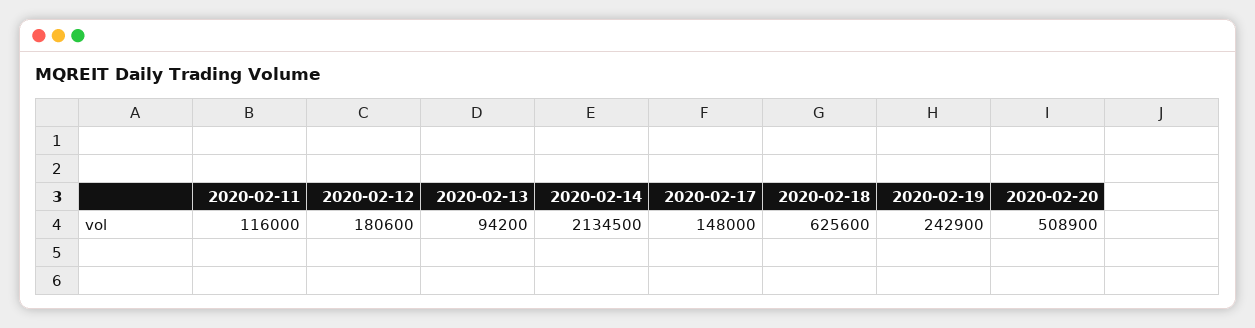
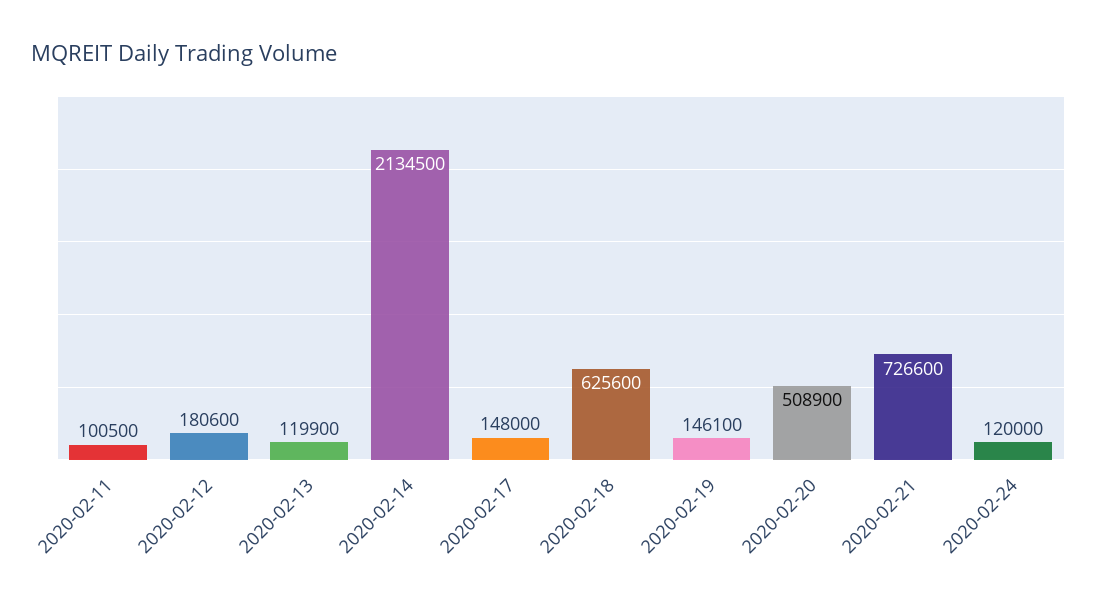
2020-02-11: 116000 -> 100500
2020-02-13: 94200 -> 119900
2020-02-19: 242900 -> 146100
2020-02-21: none -> 726600
2020-02-24: none -> 120000

